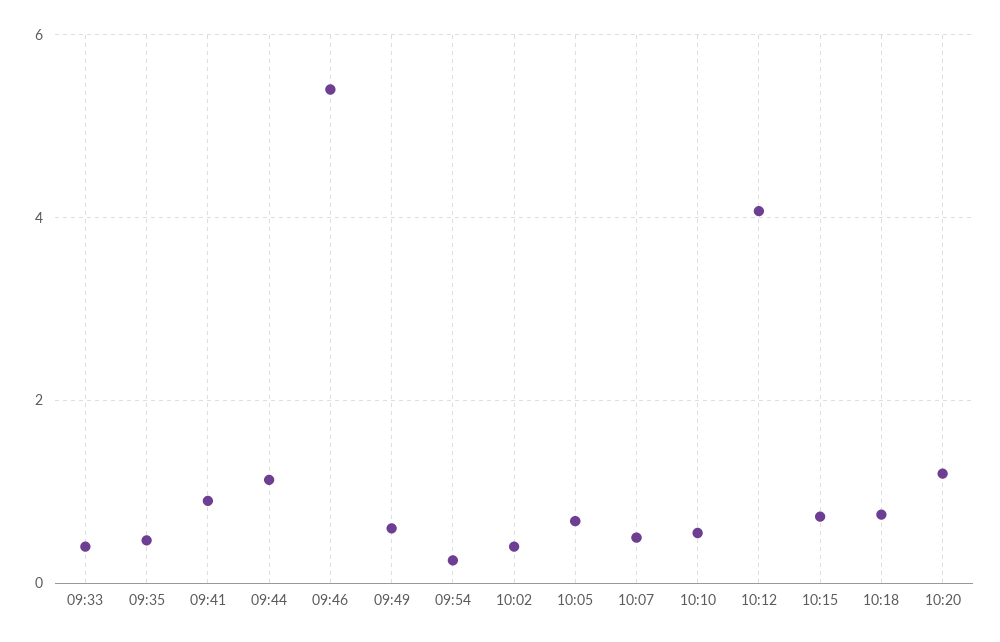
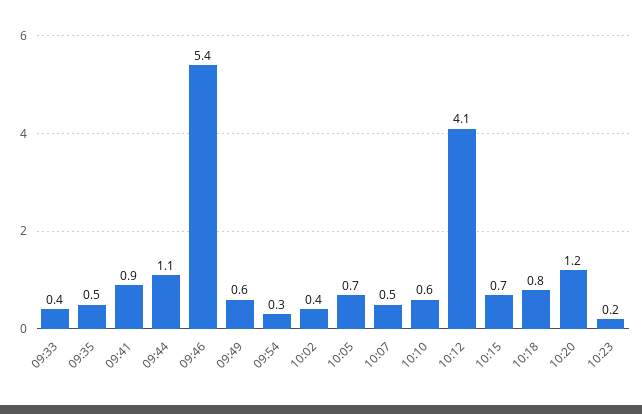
10:23: none -> 0.2

